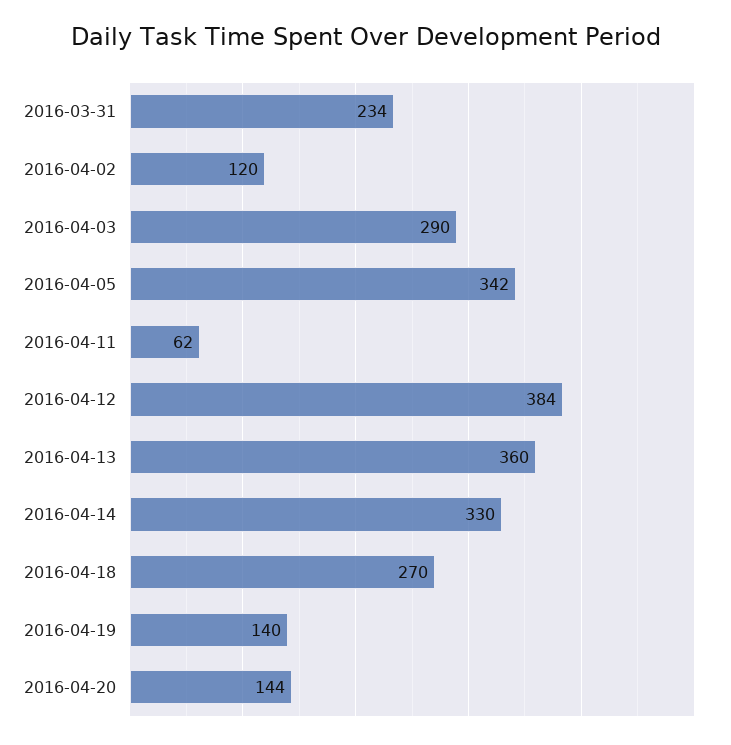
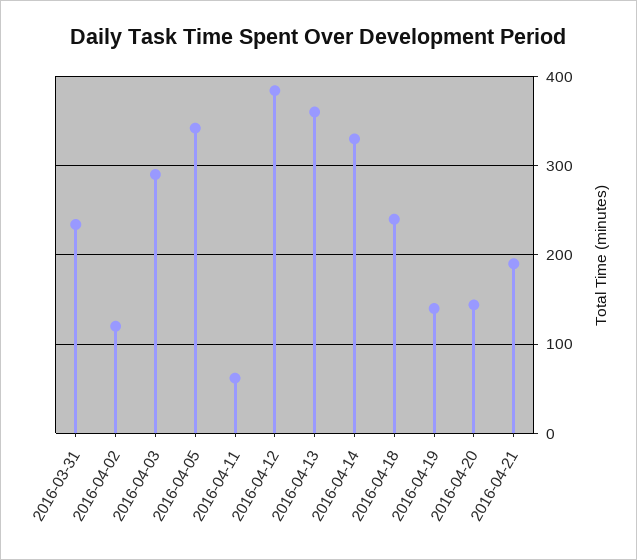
2016-04-18: 270 -> 240
2016-04-21: none -> 190

